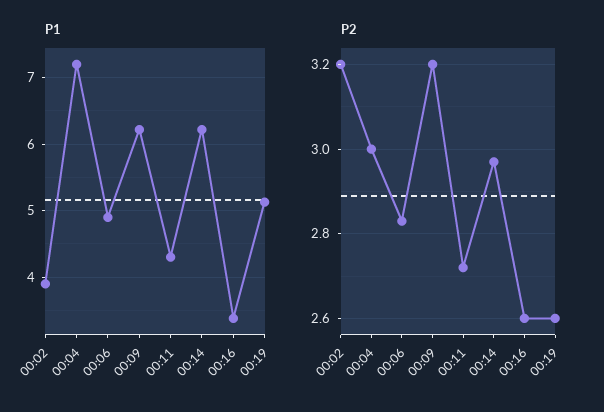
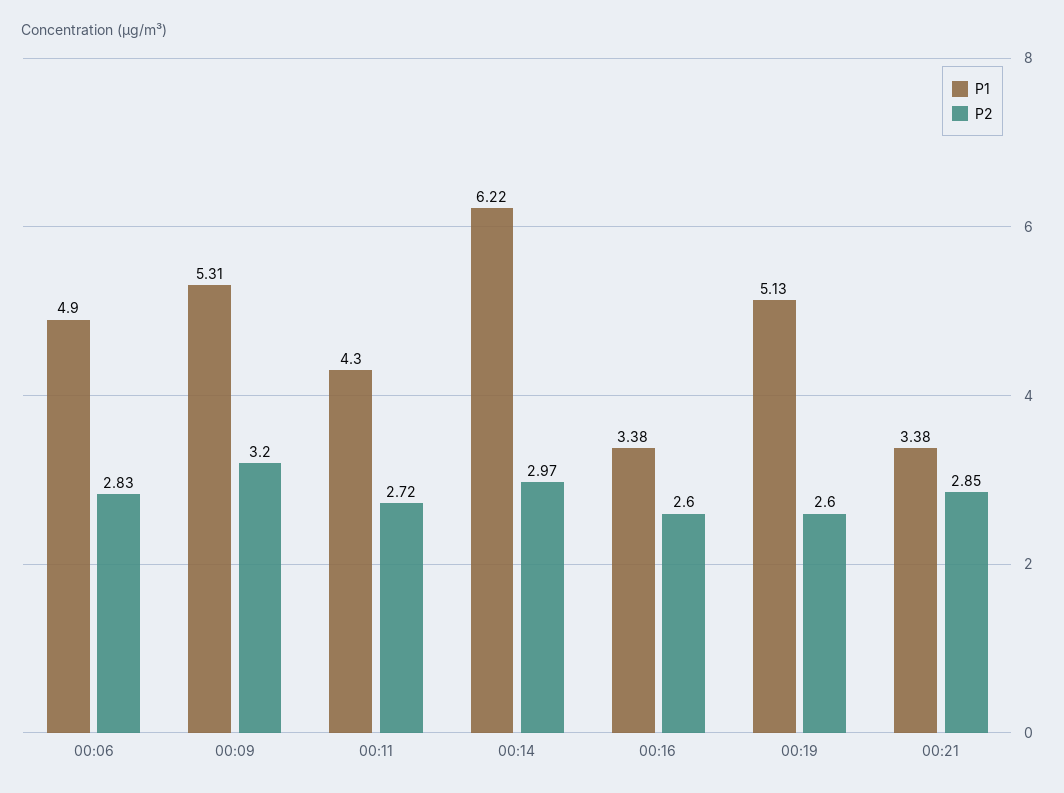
P1, 00:02: 3.9 -> none
P1, 00:04: 7.2 -> none
P1, 00:09: 6.2 -> 5.31
P2, 00:02: 3.2 -> none
P2, 00:04: 3 -> none
P1, 00:21: none -> 3.38
P2, 00:21: none -> 2.85

